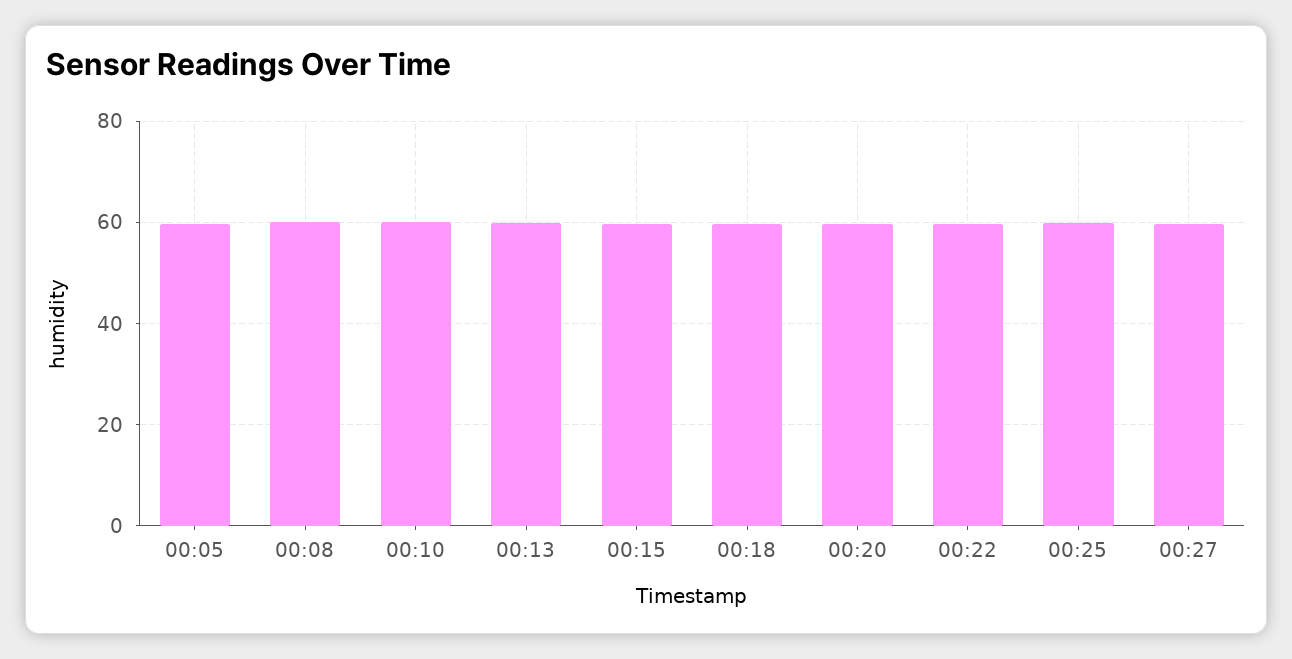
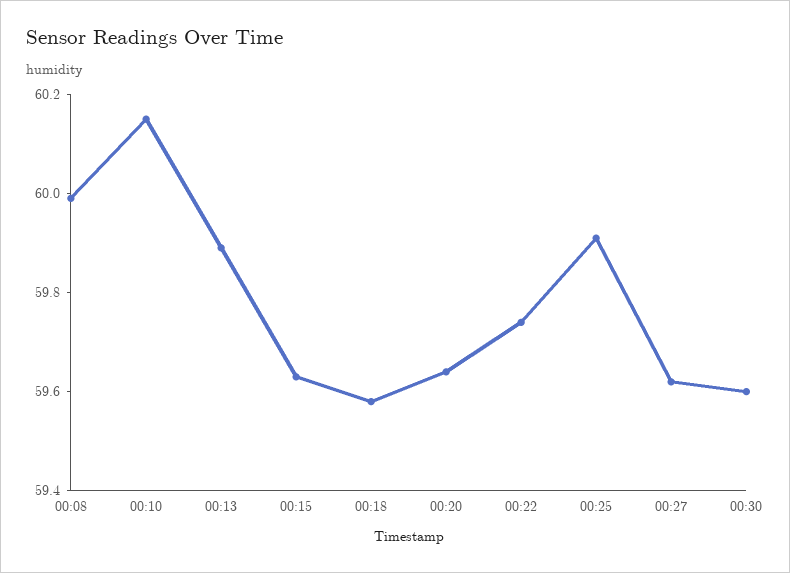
00:05: 60 -> none
00:30: none -> 59.6

